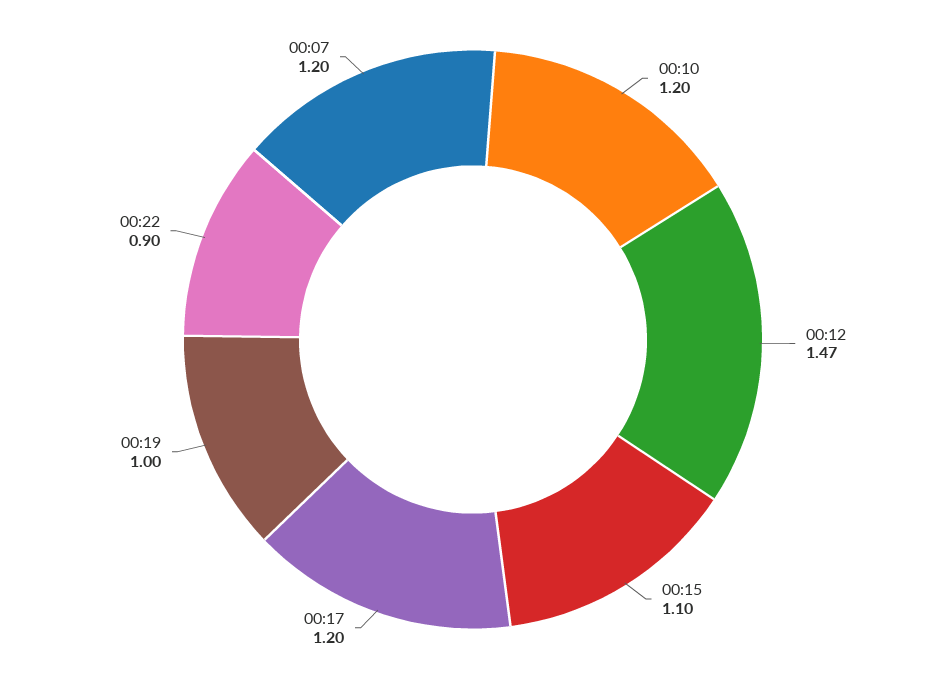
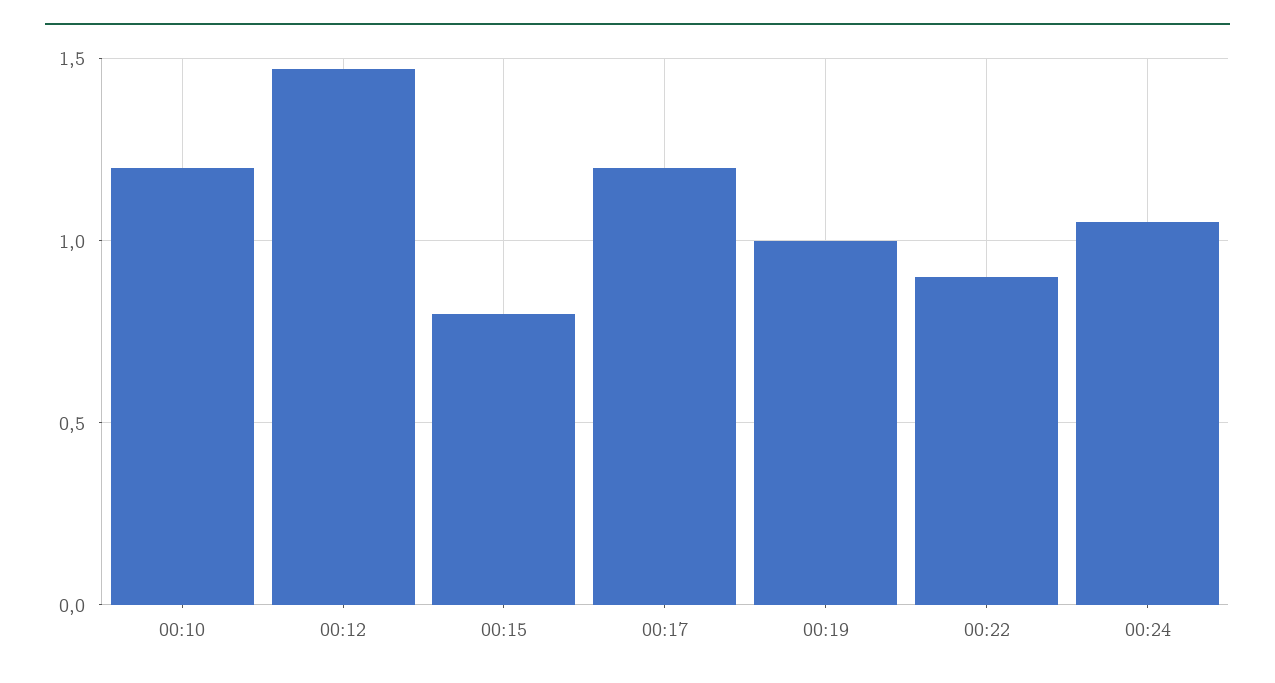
00:15: 1.1 -> 0.8
00:07: 1.2 -> none
00:24: none -> 1.05

